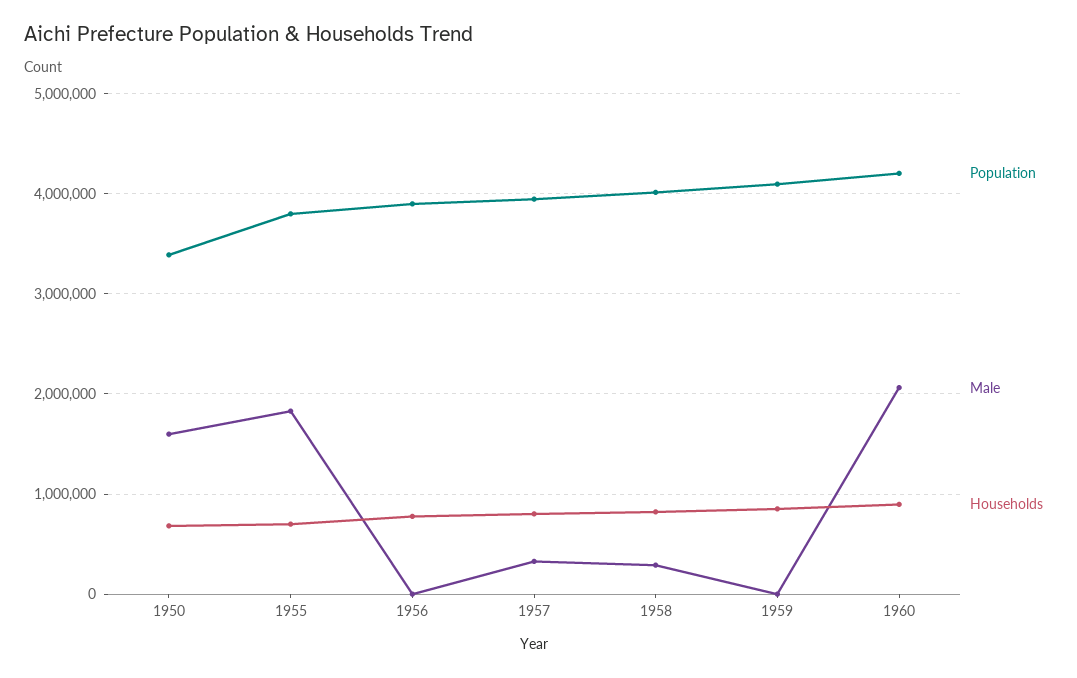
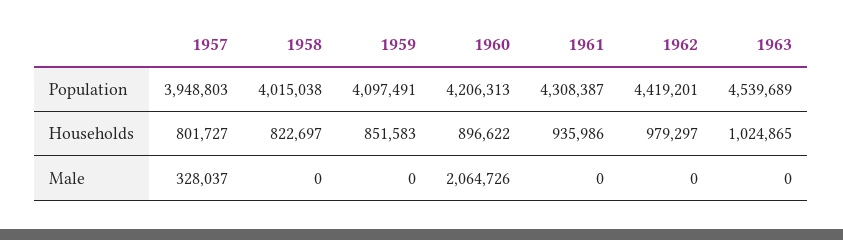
Population, 1950: 3400000 -> none
Male, 1950: 1600000 -> none
Households, 1950: 700000 -> none
Population, 1955: 3800000 -> none
Male, 1955: 1800000 -> none
Households, 1955: 700000 -> none
Population, 1956: 3900000 -> none
Male, 1956: 0 -> none
Households, 1956: 800000 -> none
Male, 1958: 300000 -> 0
Population, 1961: none -> 4308387
Population, 1962: none -> 4419201
Population, 1963: none -> 4539689
Households, 1961: none -> 935986
Households, 1962: none -> 979297
Households, 1963: none -> 1024865
Male, 1961: none -> 0
Male, 1962: none -> 0
Male, 1963: none -> 0

